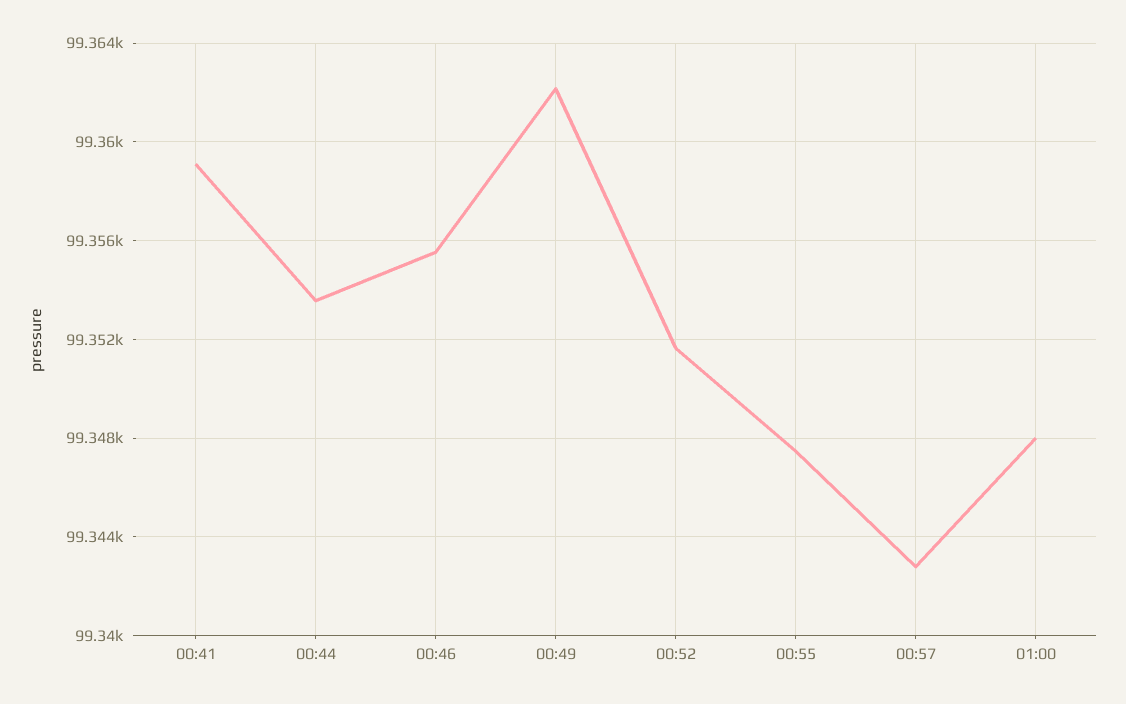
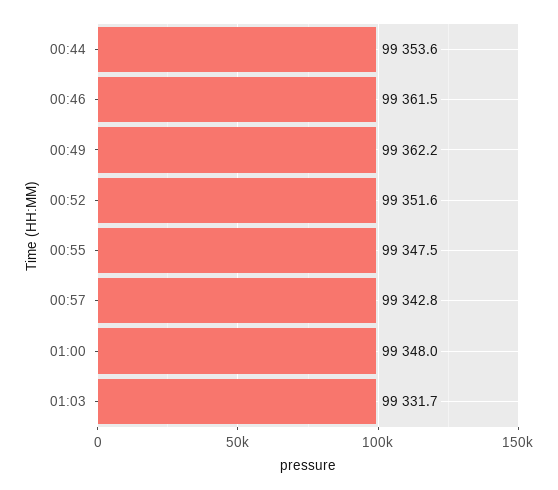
00:41: 99359 -> none
00:46: 99355.5 -> 99361.5
01:03: none -> 99331.7

